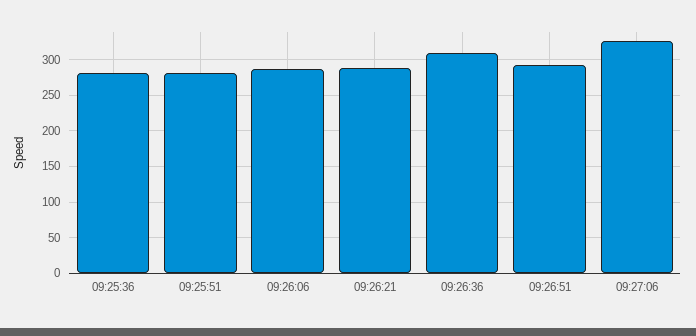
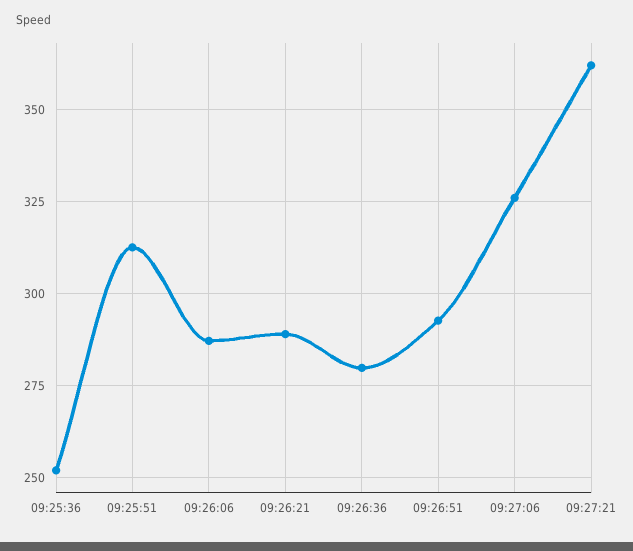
09:25:36: 280 -> 252.5
09:25:51: 280 -> 312.5
09:26:36: 310 -> 280
09:27:21: none -> 362.5

